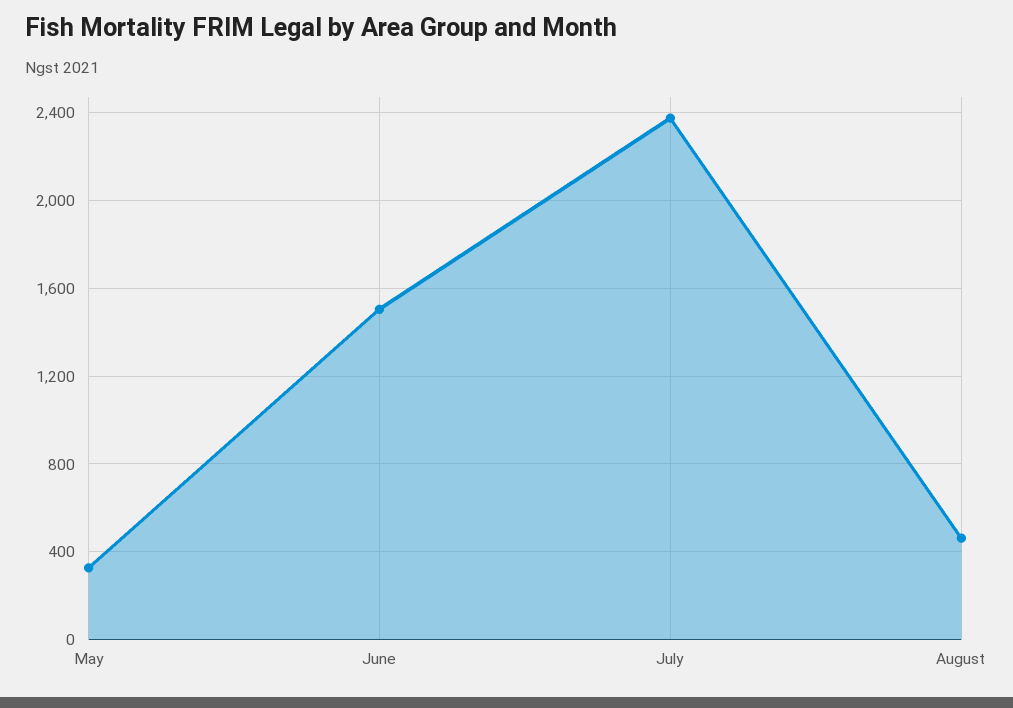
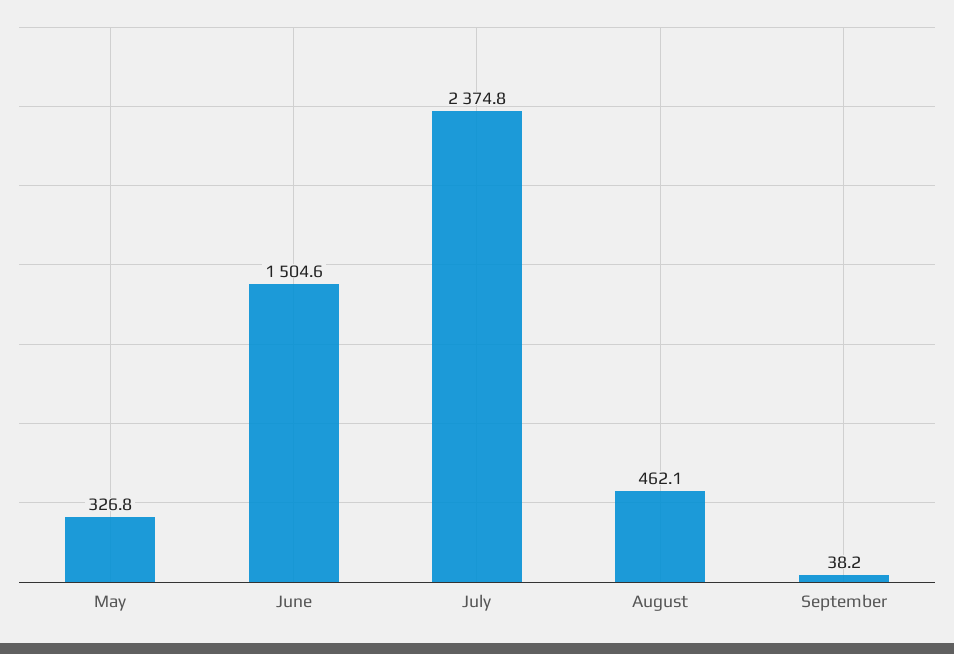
September: none -> 38.2

